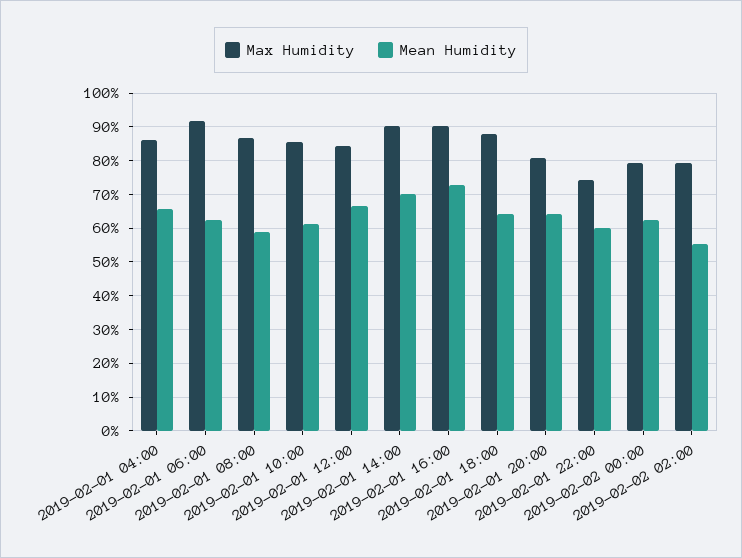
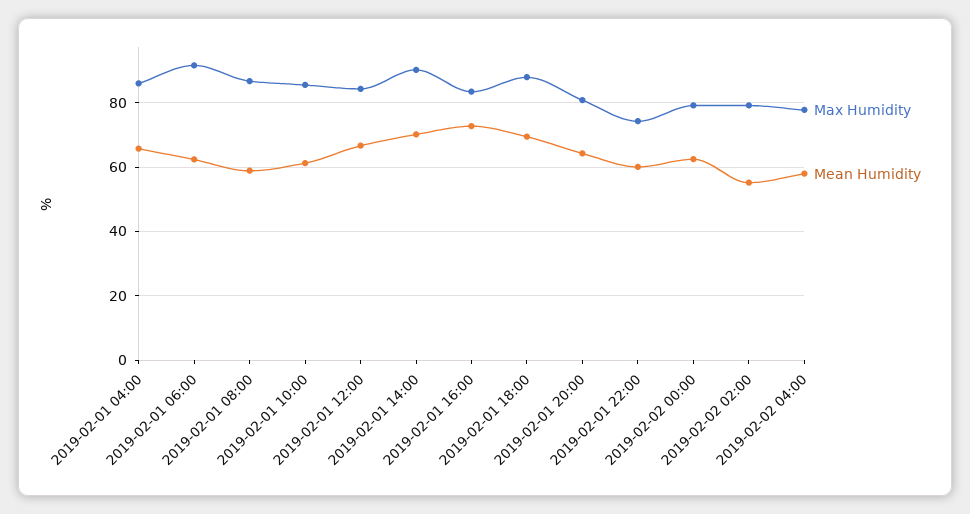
Max Humidity, 2019-02-01 16:00: 90 -> 84
Mean Humidity, 2019-02-01 18:00: 64 -> 70
Max Humidity, 2019-02-02 04:00: none -> 78
Mean Humidity, 2019-02-02 04:00: none -> 58

